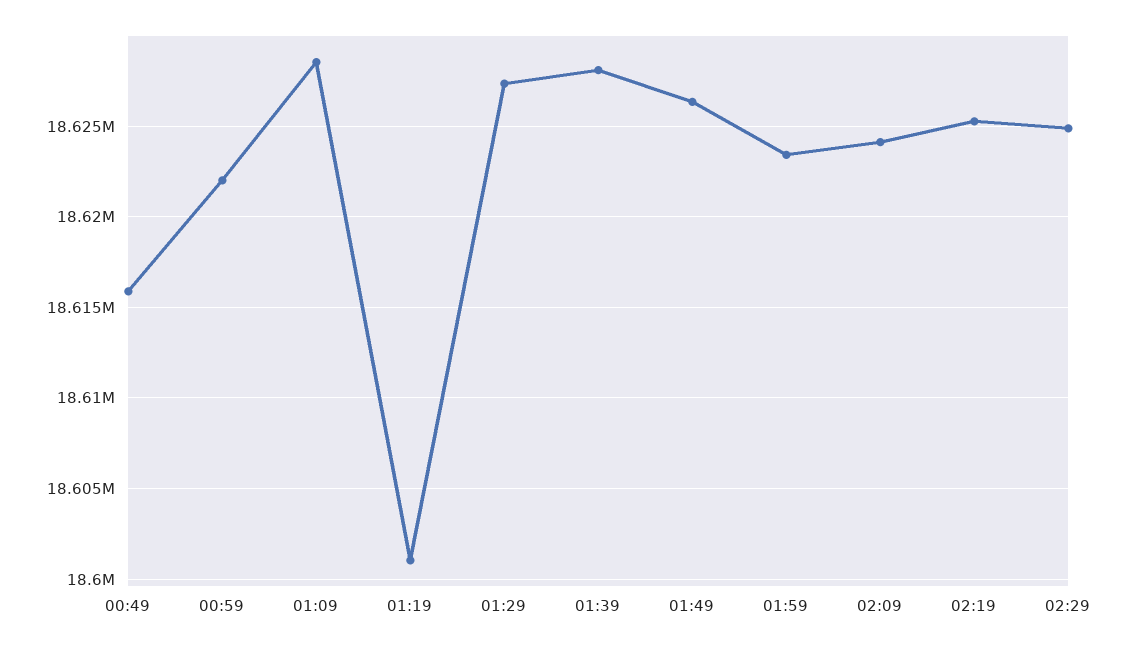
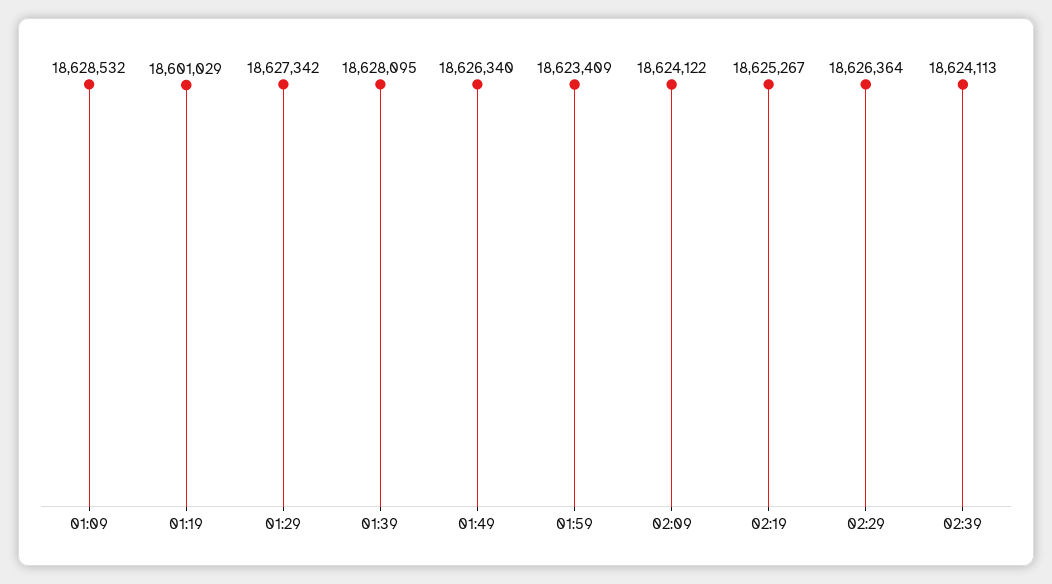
00:49: 18616000 -> none
00:59: 18622000 -> none
02:29: 18625000 -> 18626364
02:39: none -> 18624113

